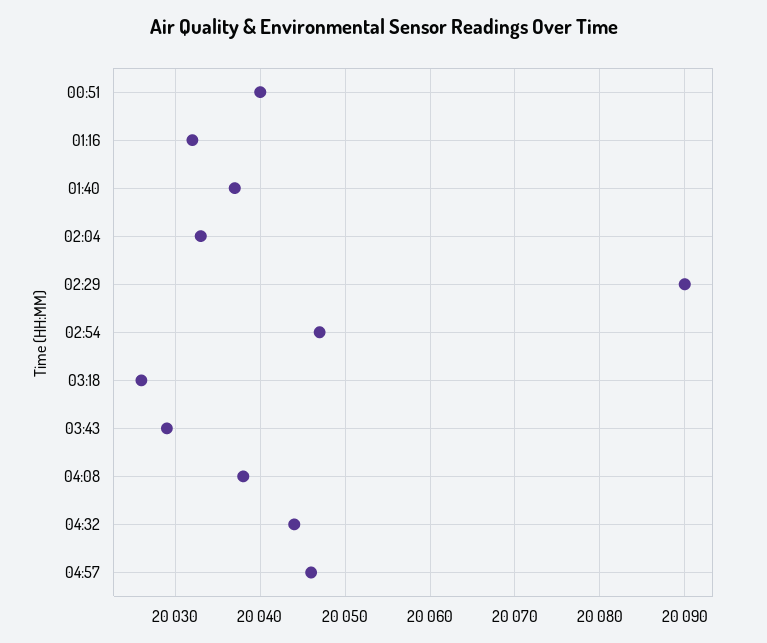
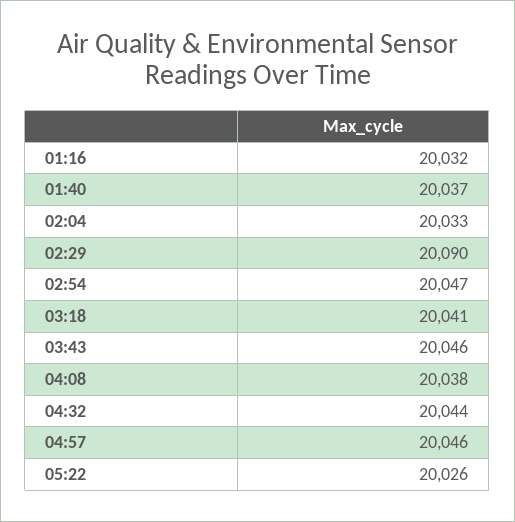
00:51: 20040 -> none
03:18: 20026 -> 20041
03:43: 20029 -> 20046
05:22: none -> 20026

